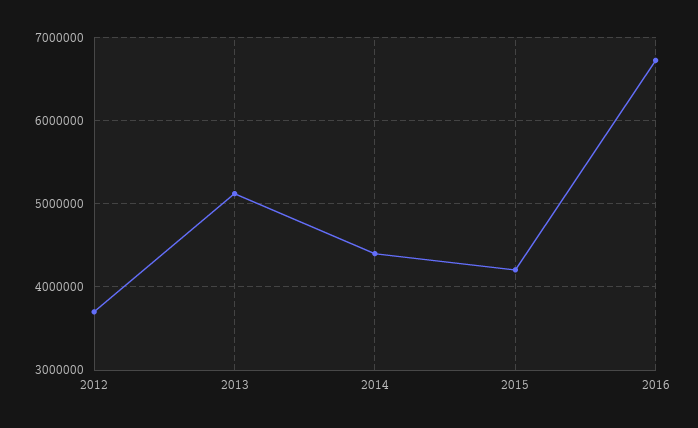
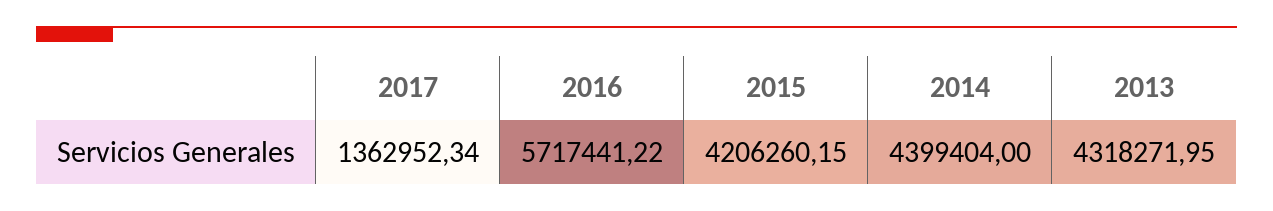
2012: 3700000 -> none
2013: 5100000 -> 4318271.95
2016: 6700000 -> 5717441.22
2017: none -> 1362952.34

